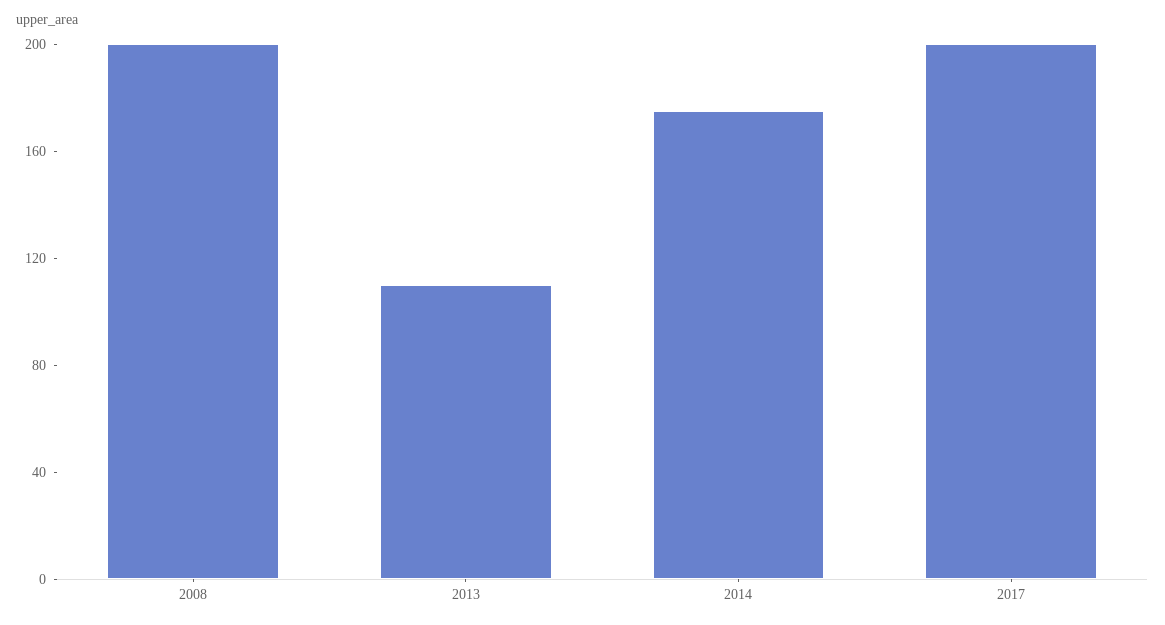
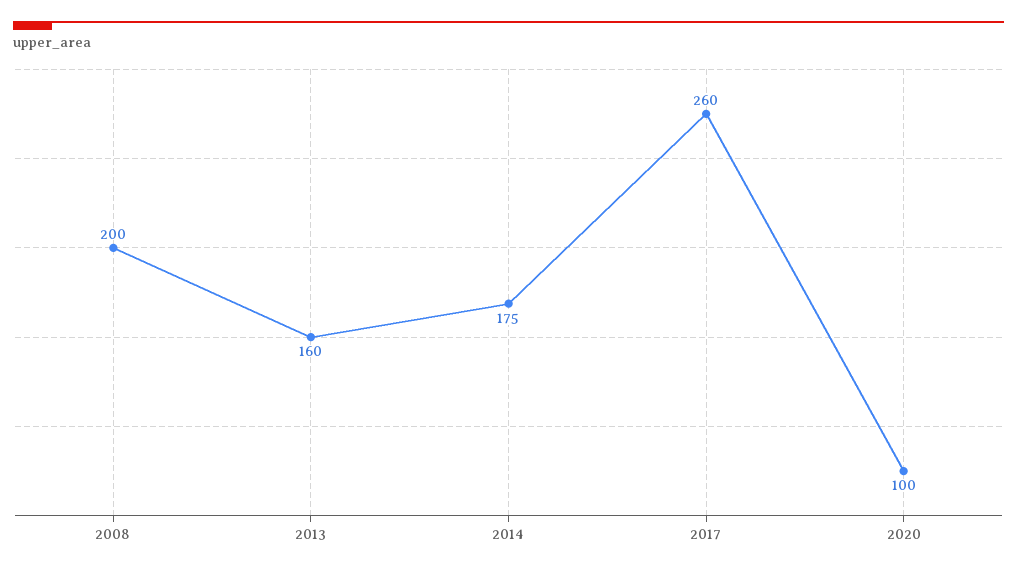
2013: 110 -> 160
2017: 200 -> 260
2020: none -> 100

